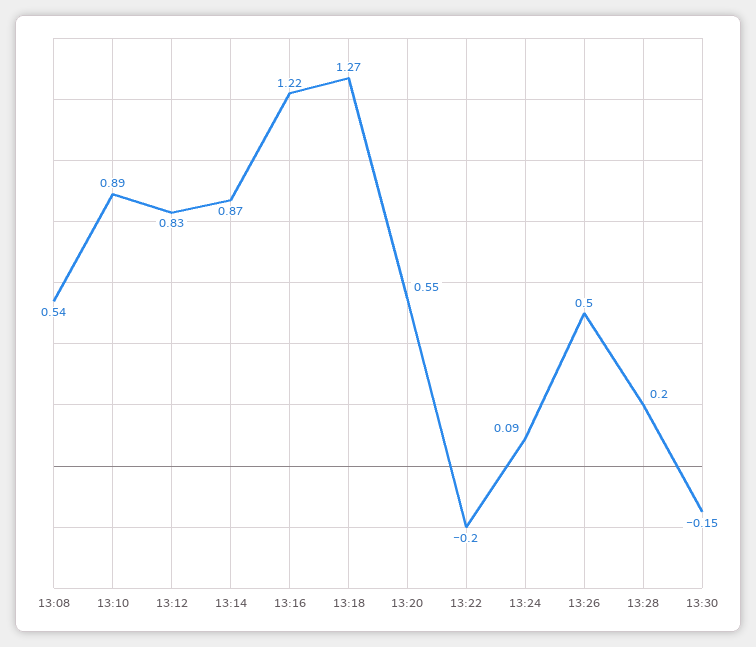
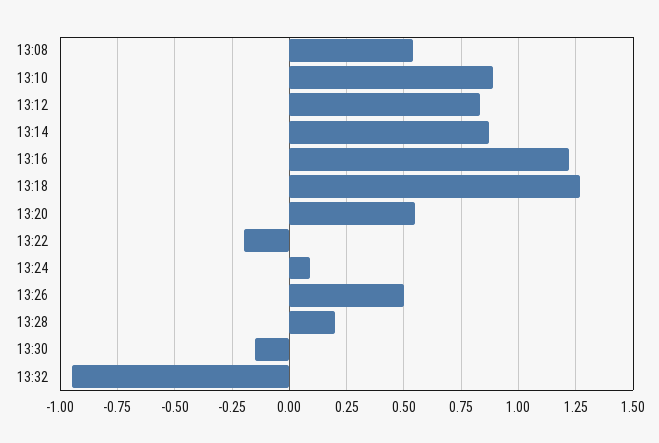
13:32: none -> -0.95

